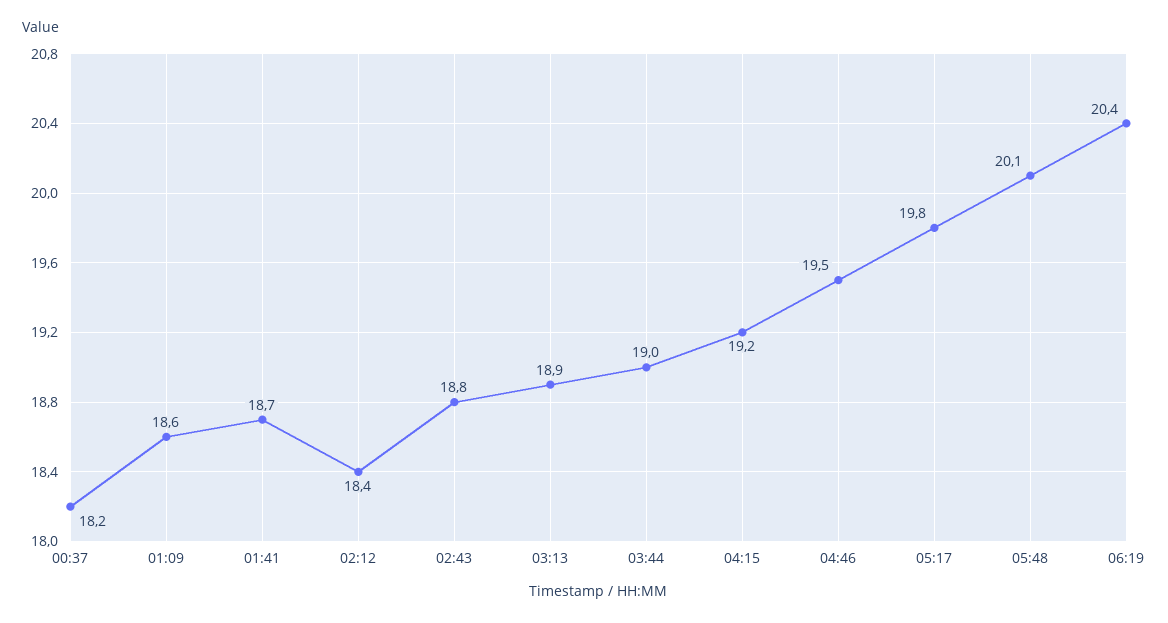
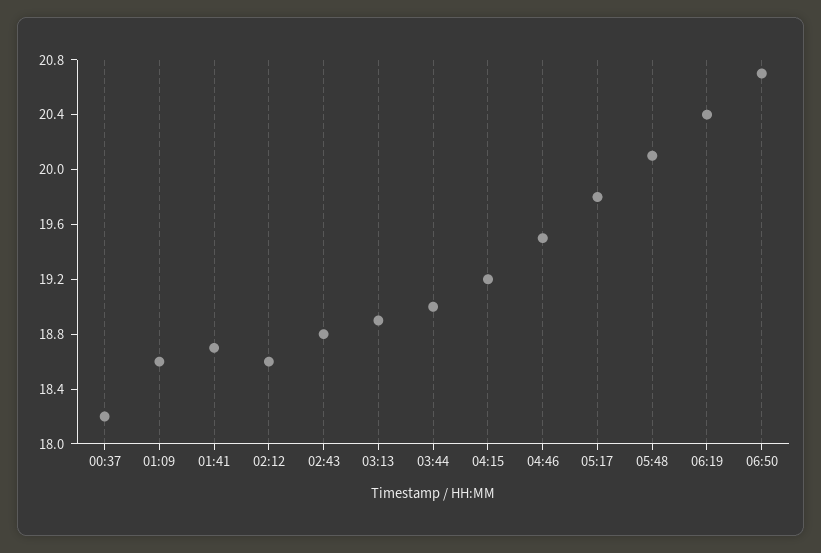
02:12: 18.4 -> 18.6
06:50: none -> 20.7

